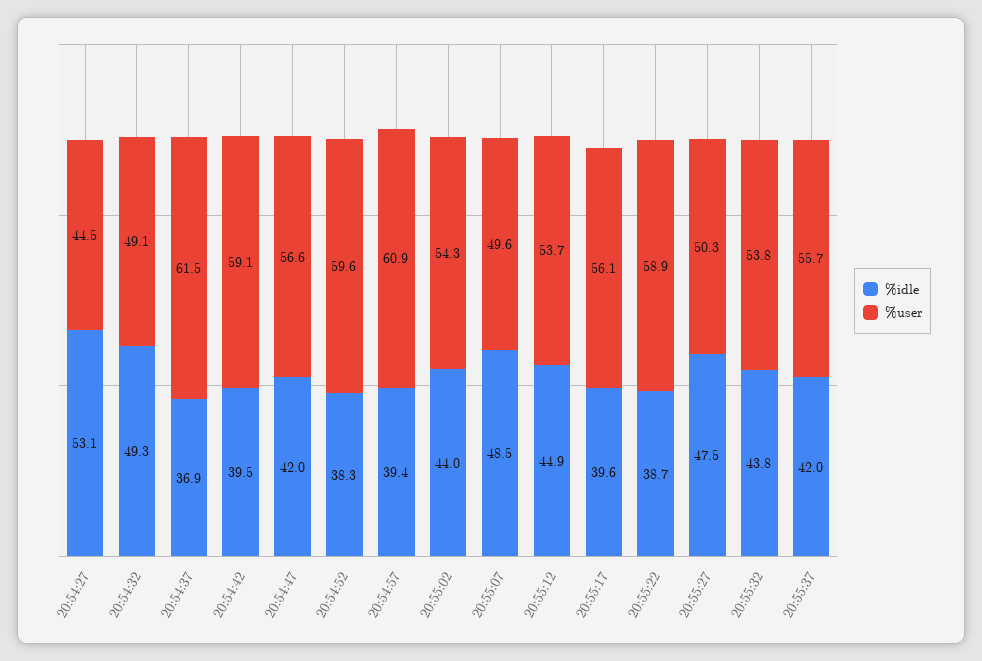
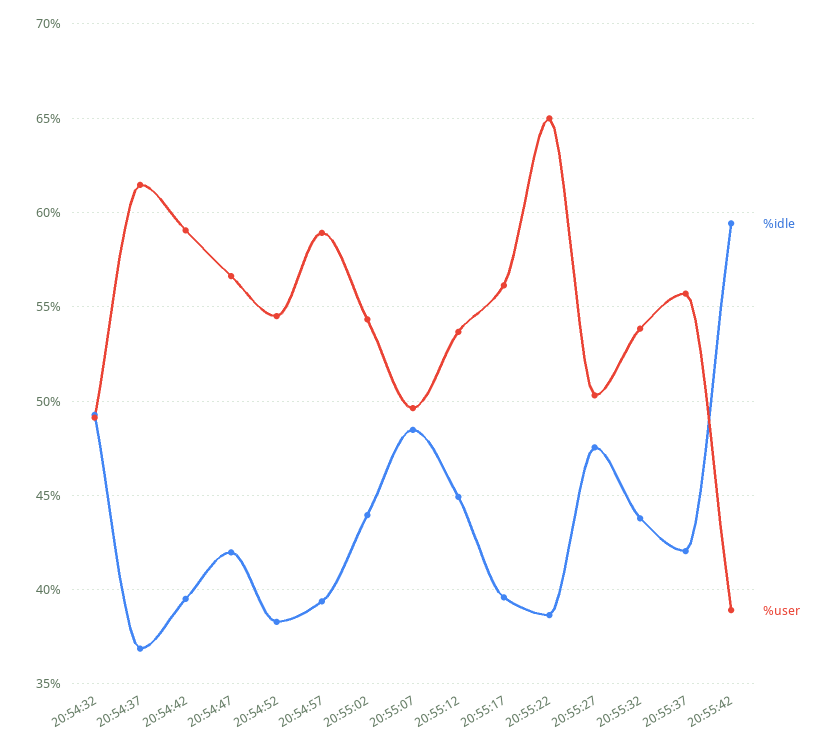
%idle, 20:54:27: 53.1 -> none
%user, 20:54:27: 44.5 -> none
%user, 20:54:52: 59.6 -> 54.5
%user, 20:54:57: 60.9 -> 59
%user, 20:55:22: 58.9 -> 65
%idle, 20:55:42: none -> 59.5
%user, 20:55:42: none -> 39

